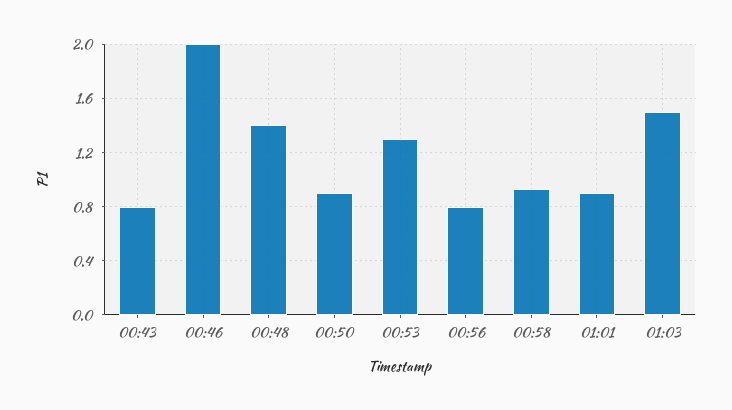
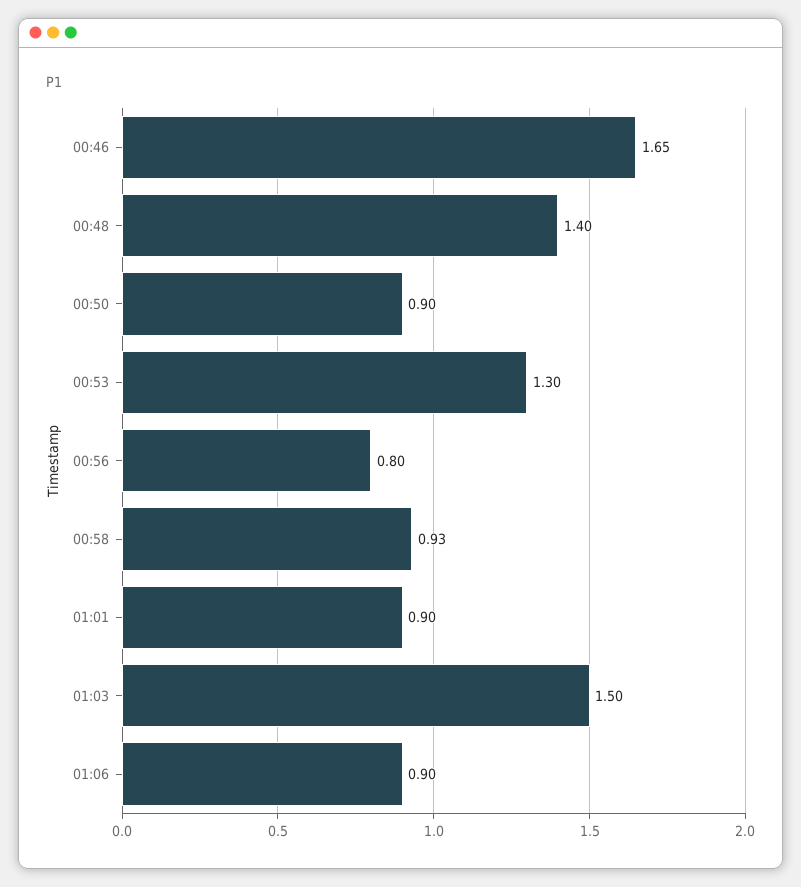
00:43: 0.8 -> none
00:46: 2 -> 1.65
01:06: none -> 0.9

